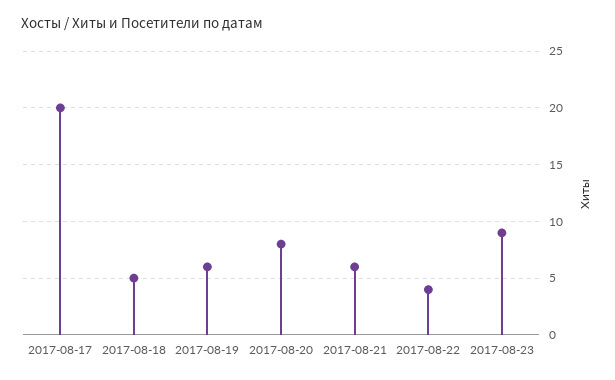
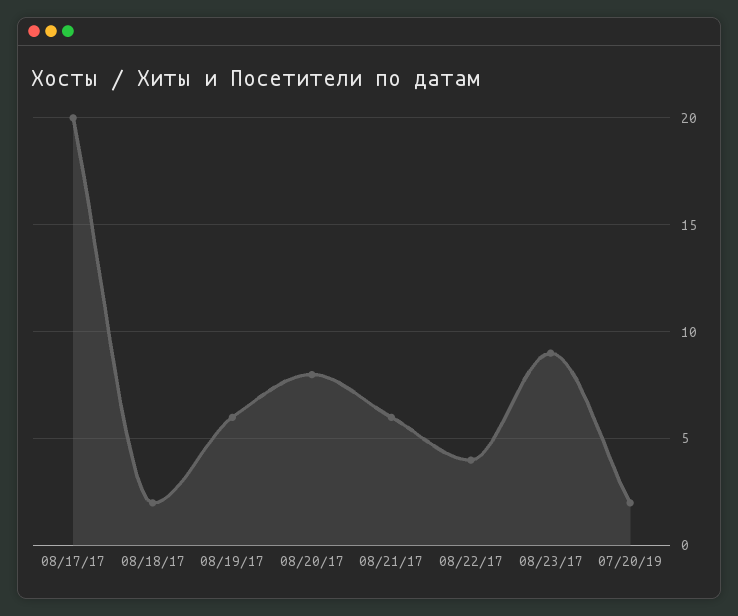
2017-08-18: 5 -> 2
07/20/19: none -> 2

